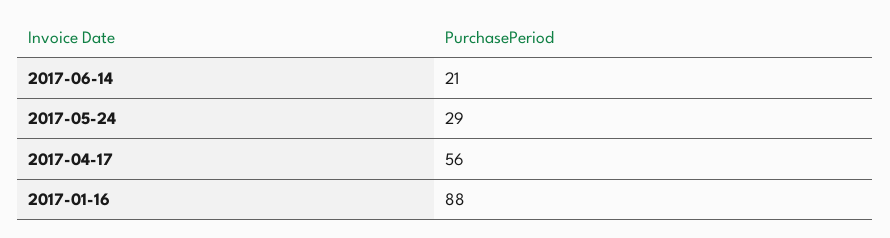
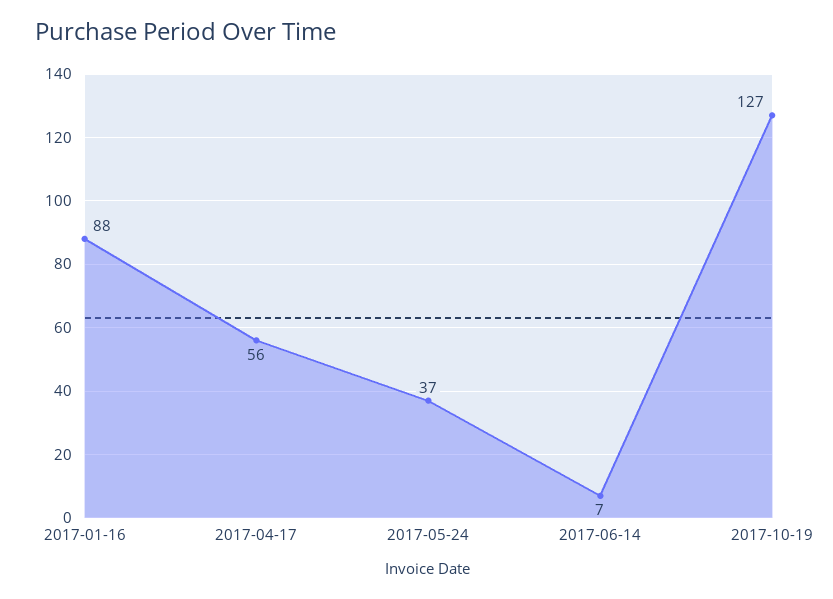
2017-06-14: 21 -> 7
2017-05-24: 29 -> 37
2017-10-19: none -> 127

